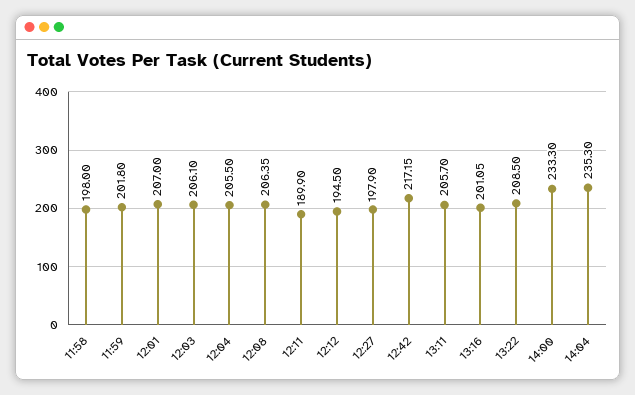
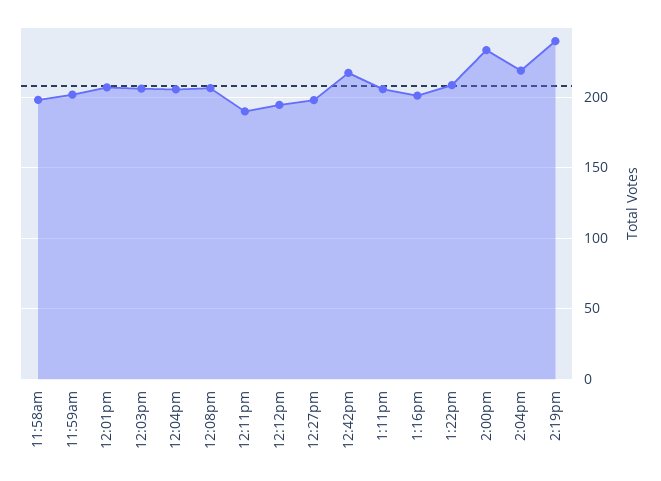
14:04: 235.3 -> 220
2:19pm: none -> 240

